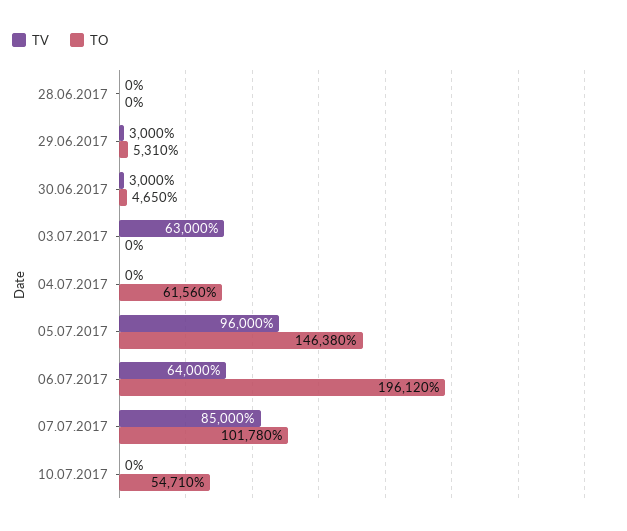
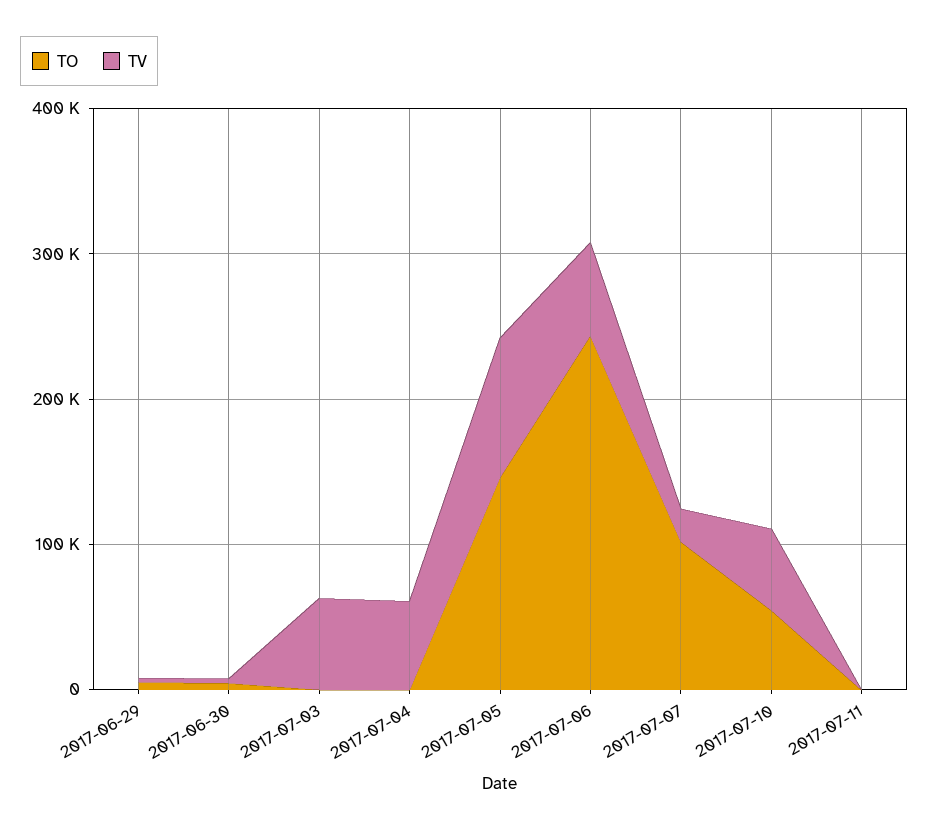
TV, 28.06.2017: 0 -> none
TO, 28.06.2017: 0 -> none
TV, 04.07.2017: 0 -> 60000
TO, 04.07.2017: 61560 -> 0
TO, 06.07.2017: 196120 -> 240000
TV, 07.07.2017: 85000 -> 20000
TV, 10.07.2017: 0 -> 60000
TO, 2017-07-11: none -> 0
TV, 2017-07-11: none -> 0

